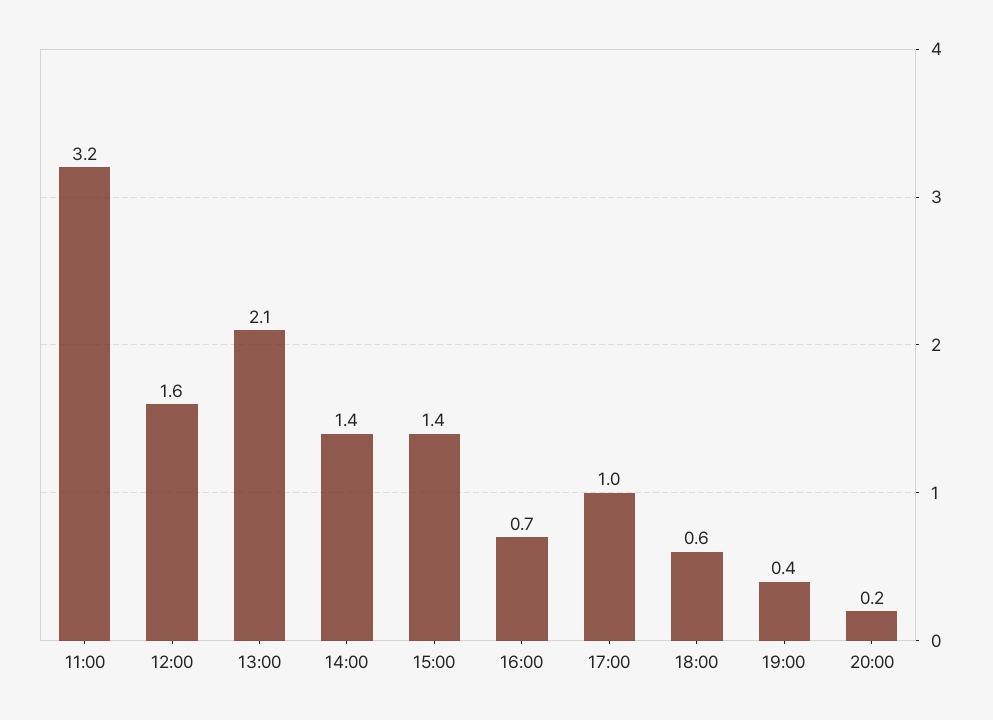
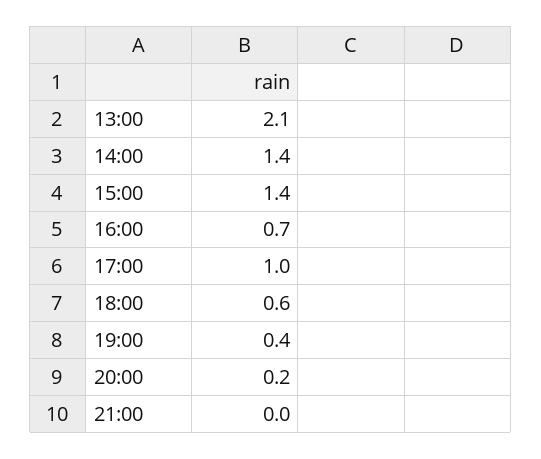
11:00: 3.2 -> none
12:00: 1.6 -> none
21:00: none -> 0

